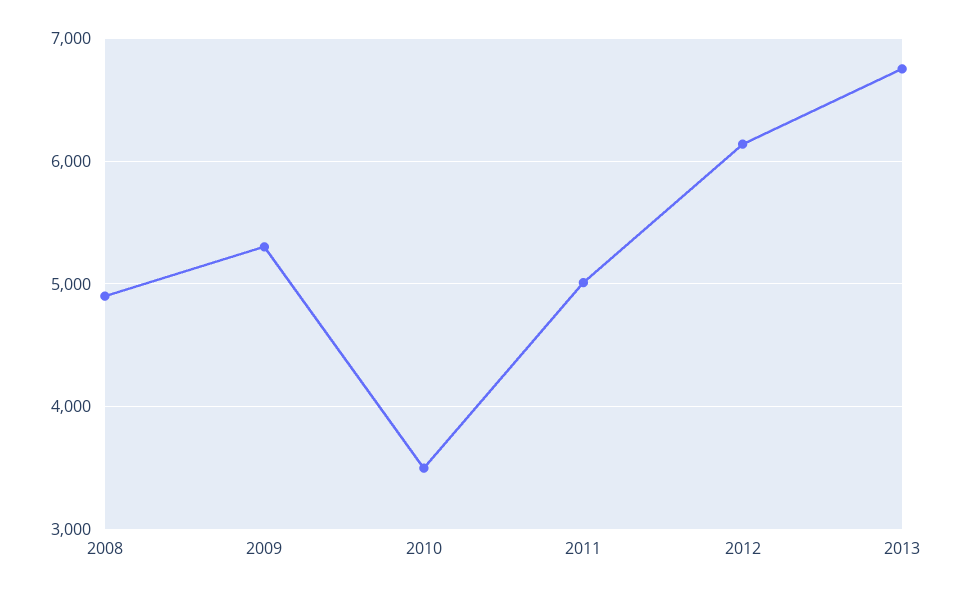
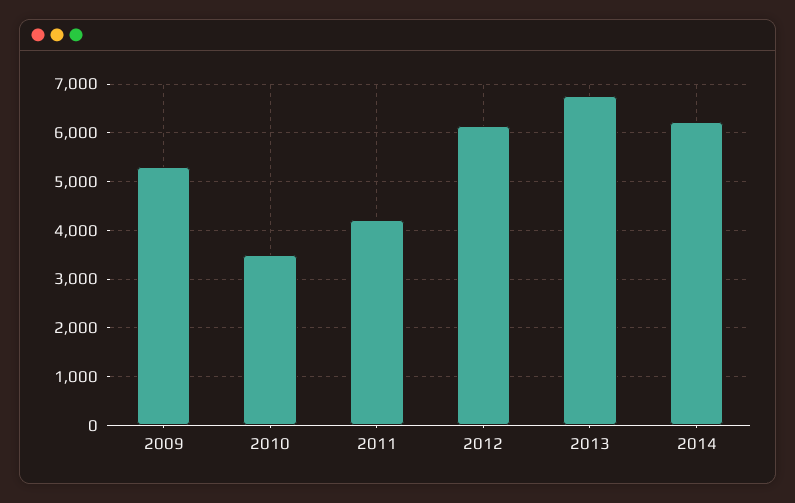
2008: 4900 -> none
2011: 5000 -> 4200
2014: none -> 6200

